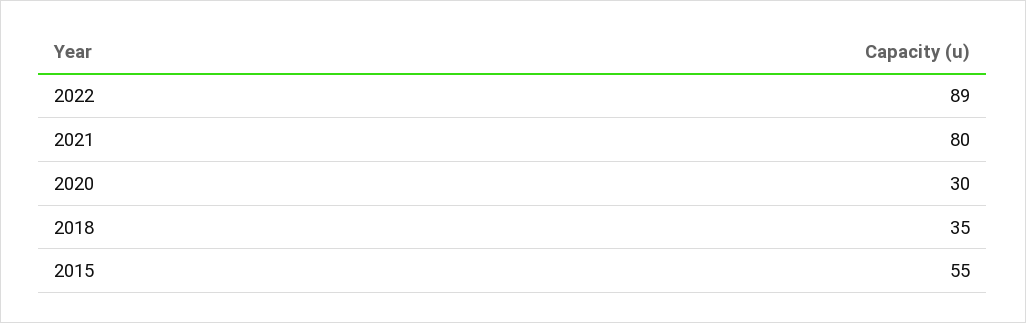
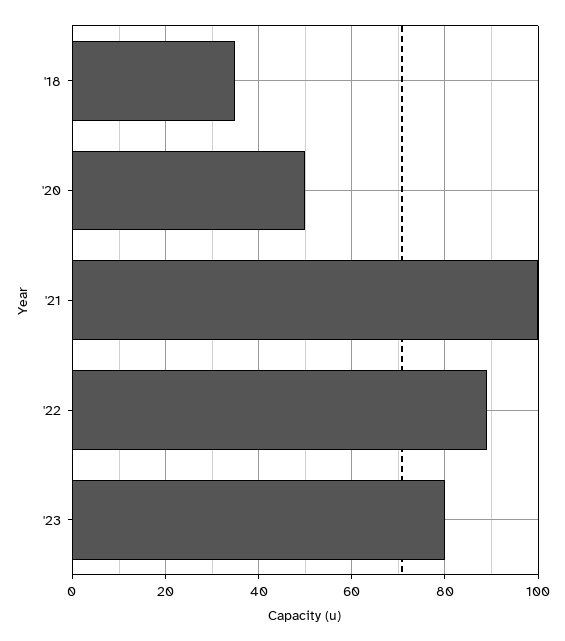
2021: 80 -> 100
2020: 30 -> 50
2015: 55 -> none
'23: none -> 80

